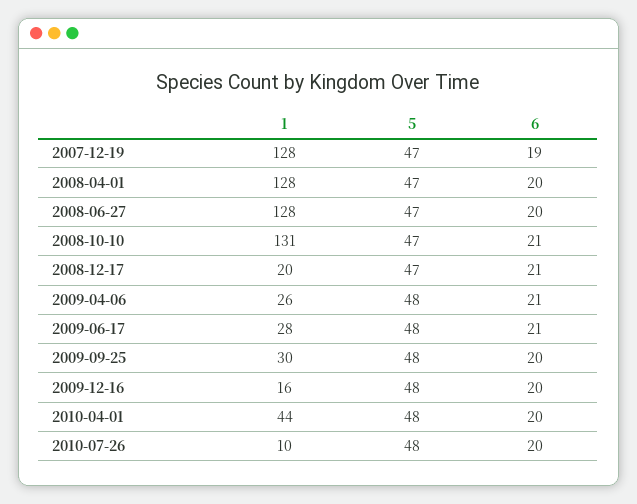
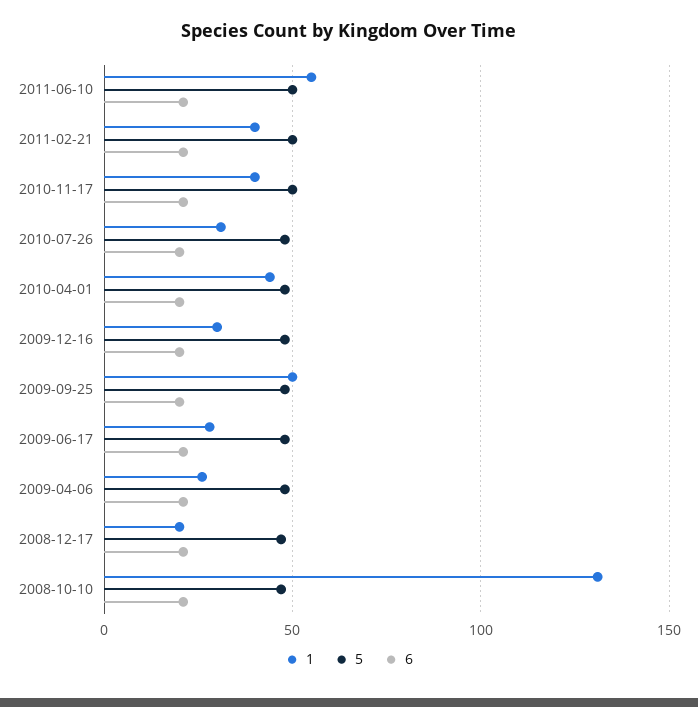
1, 2007-12-19: 128 -> none
5, 2007-12-19: 47 -> none
6, 2007-12-19: 19 -> none
1, 2008-04-01: 128 -> none
5, 2008-04-01: 47 -> none
6, 2008-04-01: 20 -> none
1, 2008-06-27: 128 -> none
5, 2008-06-27: 47 -> none
6, 2008-06-27: 20 -> none
1, 2009-09-25: 30 -> 50
1, 2009-12-16: 16 -> 30
1, 2010-07-26: 10 -> 30
1, 2011-06-10: none -> 55
5, 2011-06-10: none -> 50
6, 2011-06-10: none -> 20
1, 2011-02-21: none -> 40
5, 2011-02-21: none -> 50
6, 2011-02-21: none -> 20
1, 2010-11-17: none -> 40
5, 2010-11-17: none -> 50
6, 2010-11-17: none -> 20

